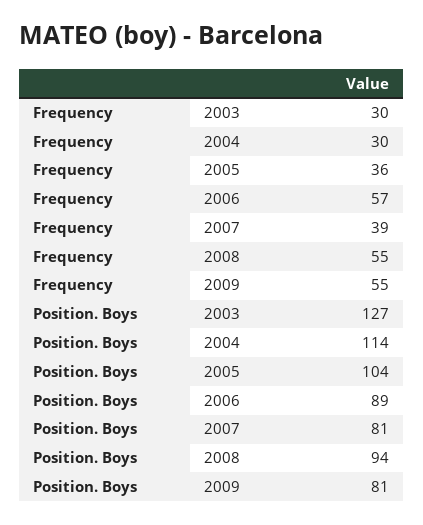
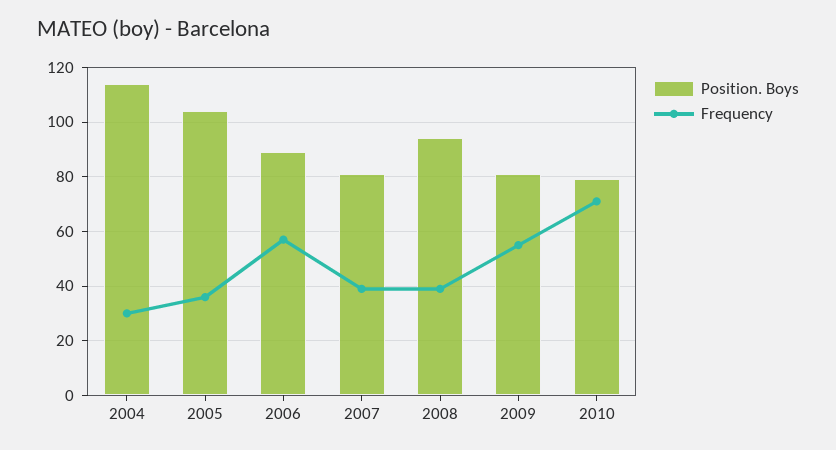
Frequency, 2003: 30 -> none
Frequency, 2008: 55 -> 40
Position. Boys, 2003: 127 -> none
Position. Boys, 2010: none -> 80
Frequency, 2010: none -> 70

